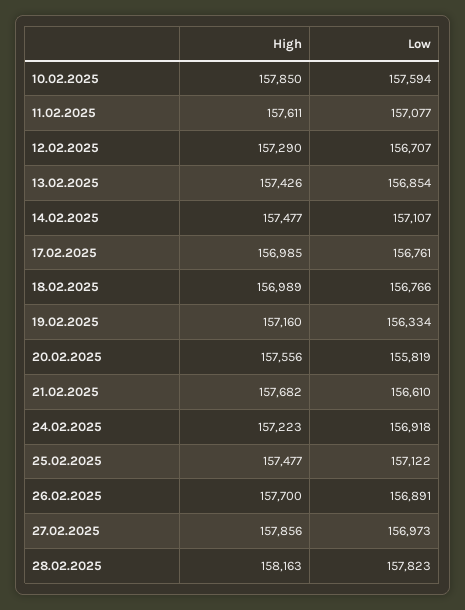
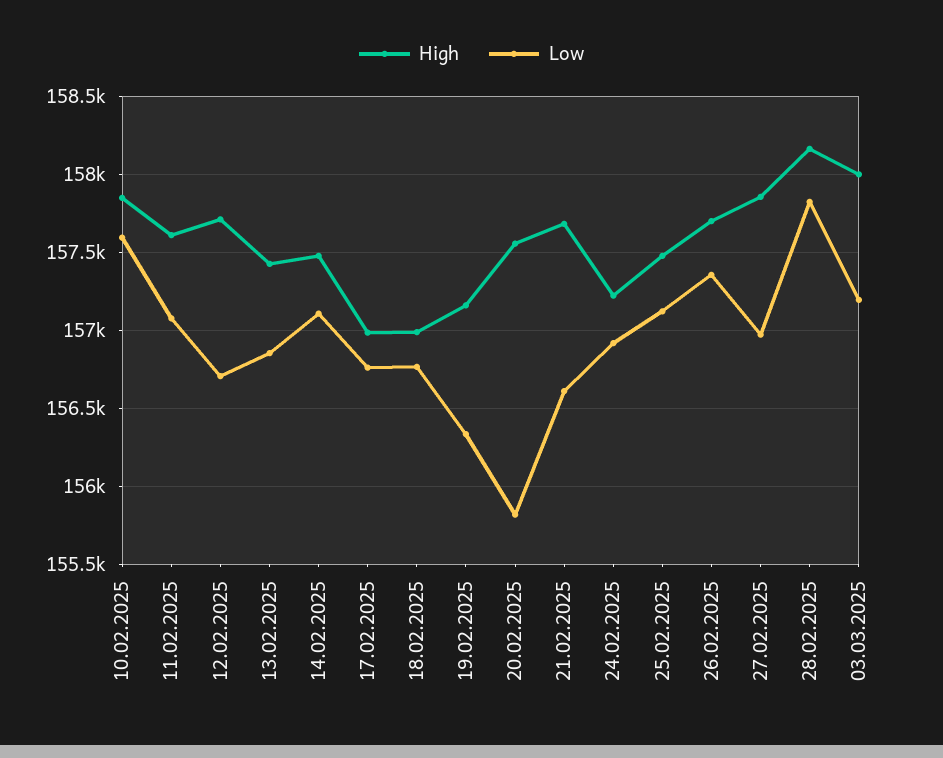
High, 12.02.2025: 157290 -> 157700
Low, 26.02.2025: 156891 -> 157350
High, 03.03.2025: none -> 158000
Low, 03.03.2025: none -> 157200

